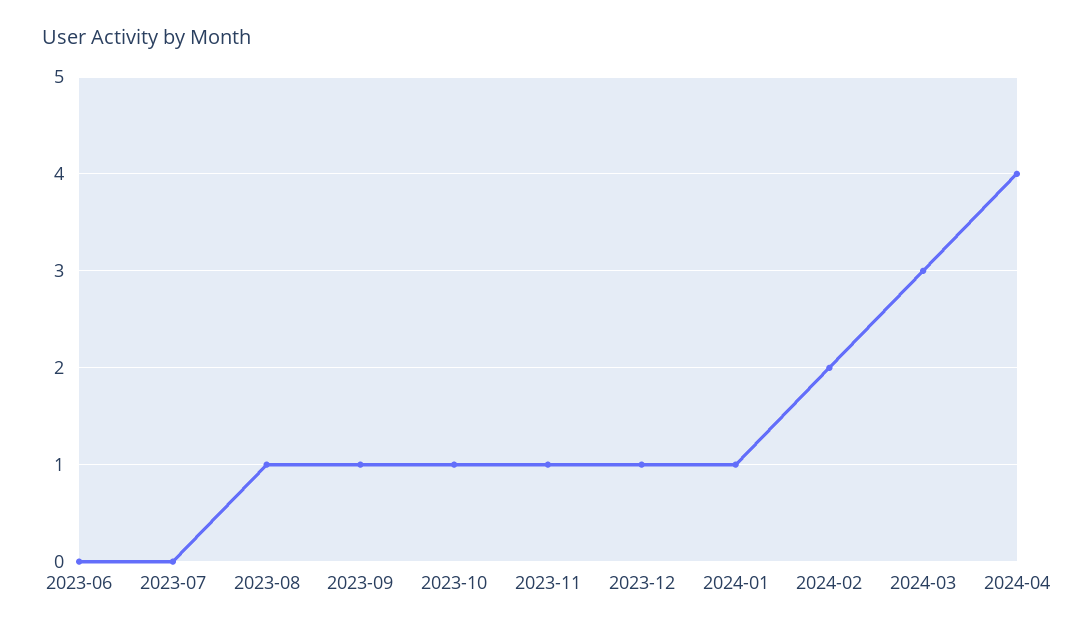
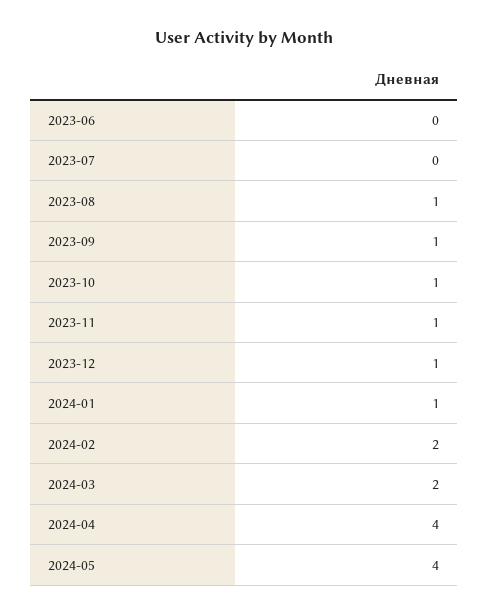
2024-03: 3 -> 2
2024-05: none -> 4

